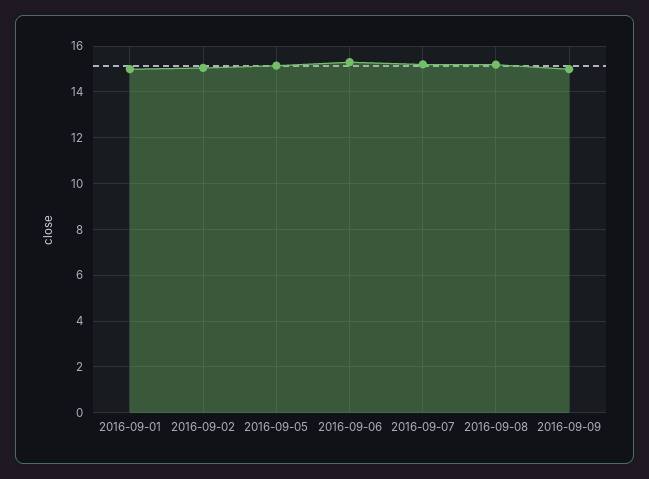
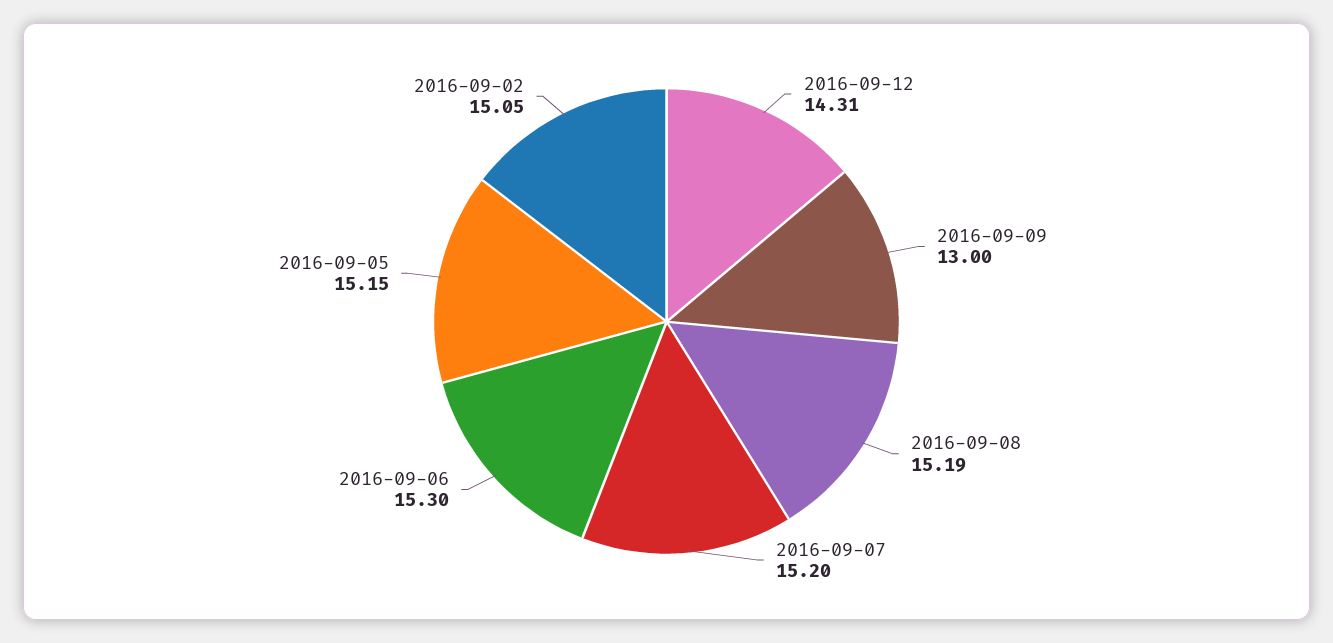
2016-09-01: 15 -> none
2016-09-09: 15 -> 13
2016-09-12: none -> 14.31

